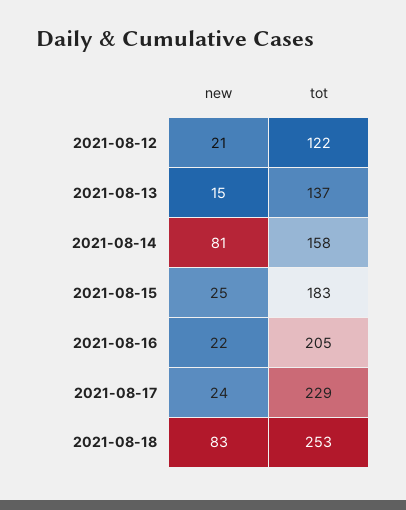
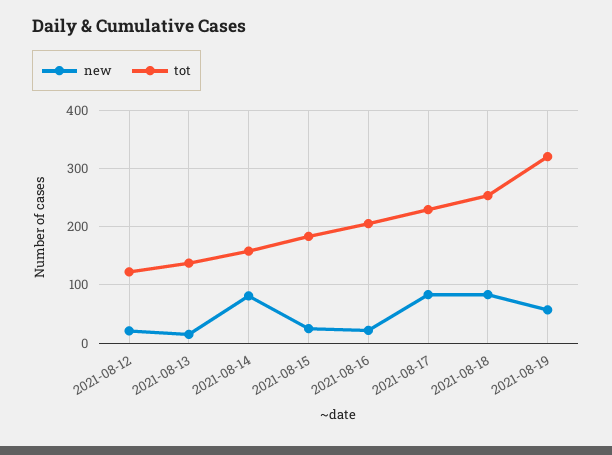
new, 2021-08-17: 24 -> 80
new, 2021-08-19: none -> 60
tot, 2021-08-19: none -> 320

